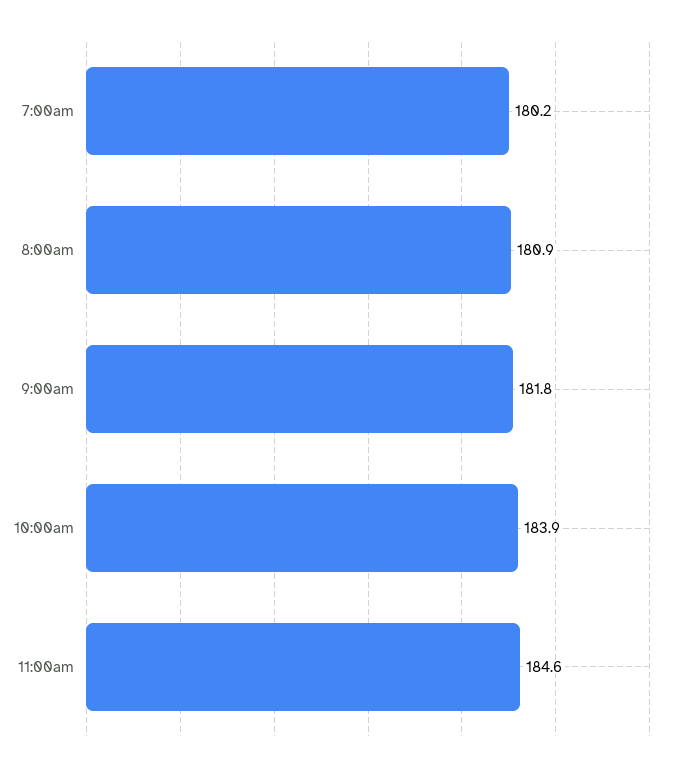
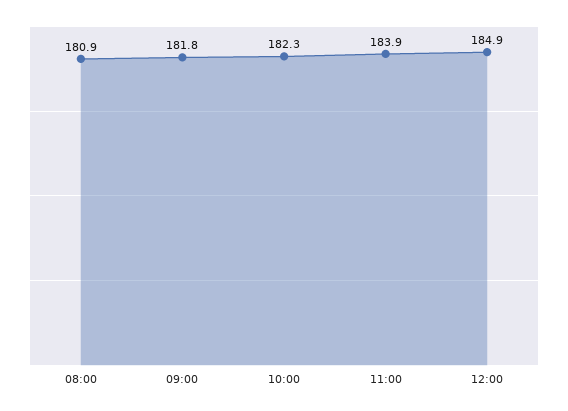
7:00am: 180.2 -> none
10:00am: 183.9 -> 182.3
11:00am: 184.6 -> 183.9
12:00: none -> 184.9

